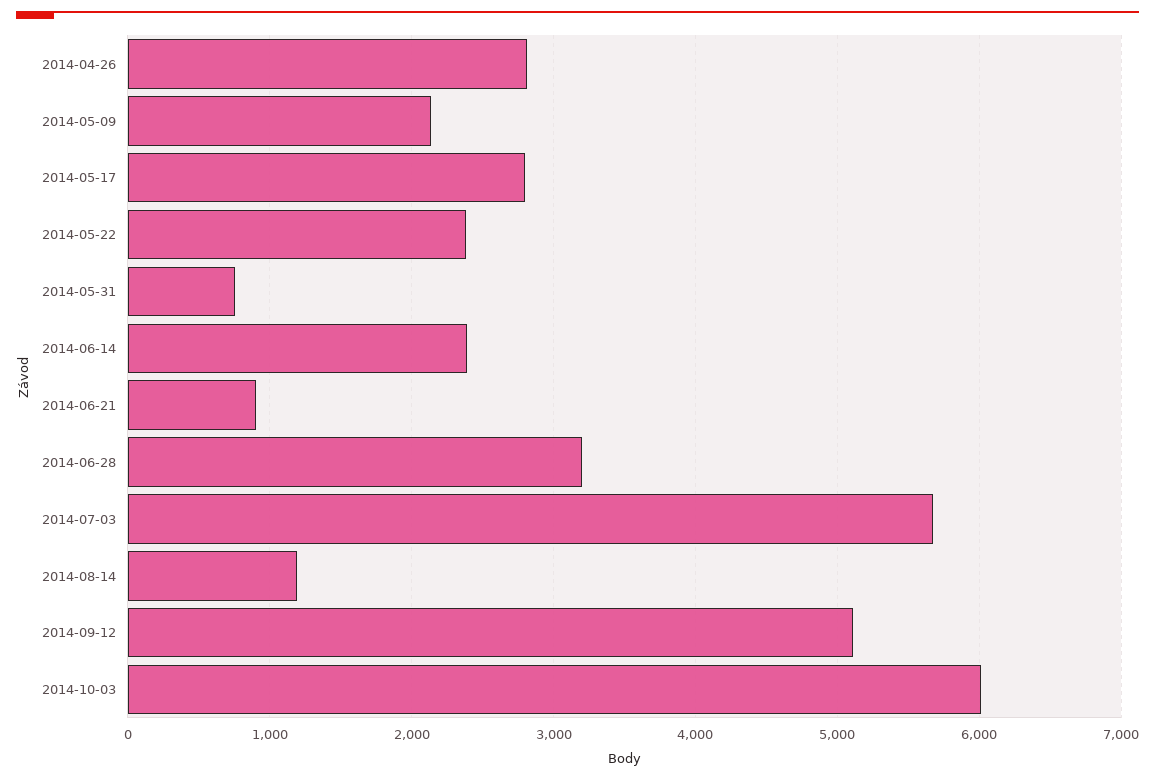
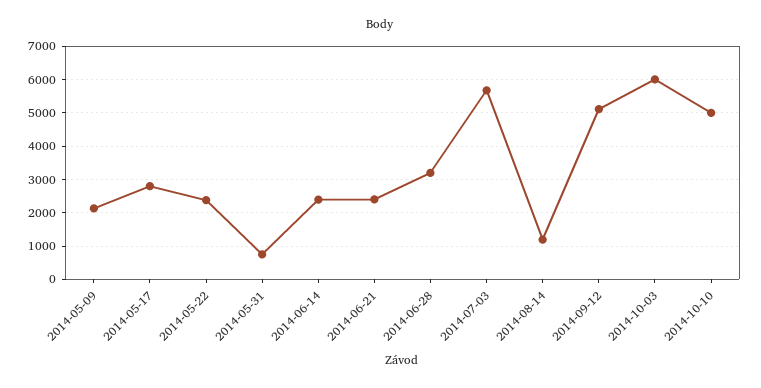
2014-04-26: 2800 -> none
2014-06-21: 900 -> 2400
2014-10-10: none -> 5000

